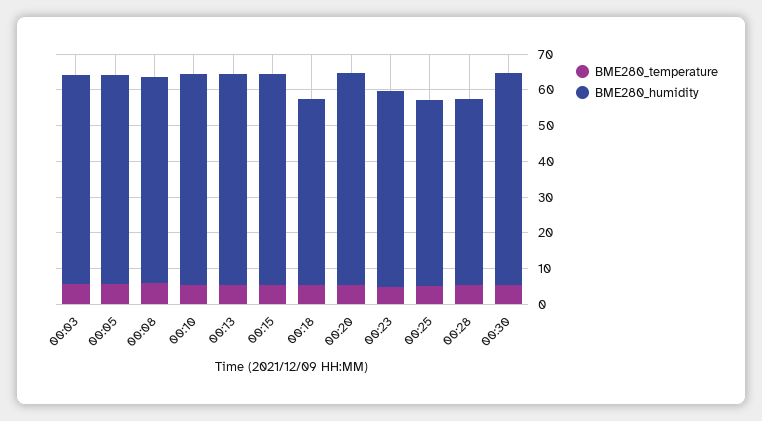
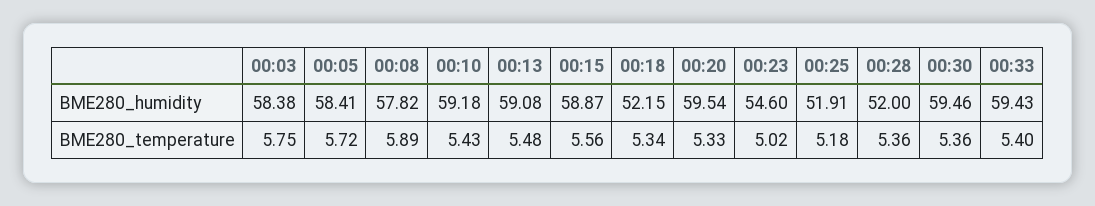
BME280_humidity, 00:33: none -> 59.43
BME280_temperature, 00:33: none -> 5.4

